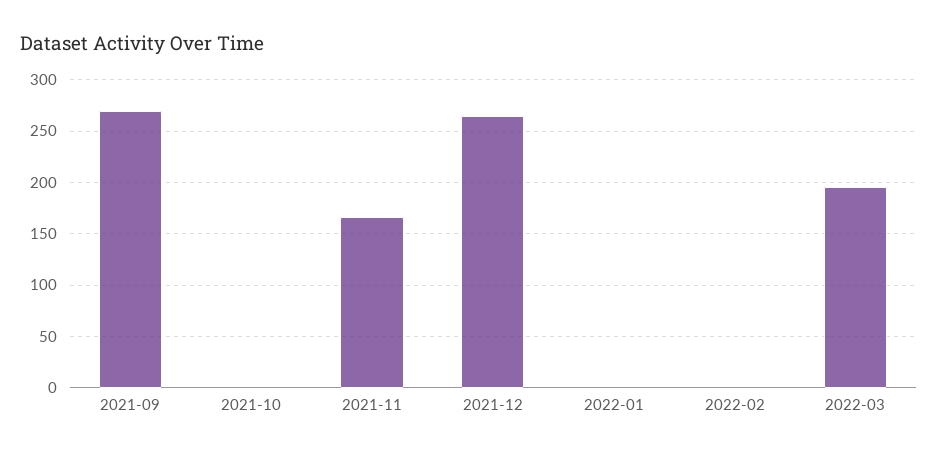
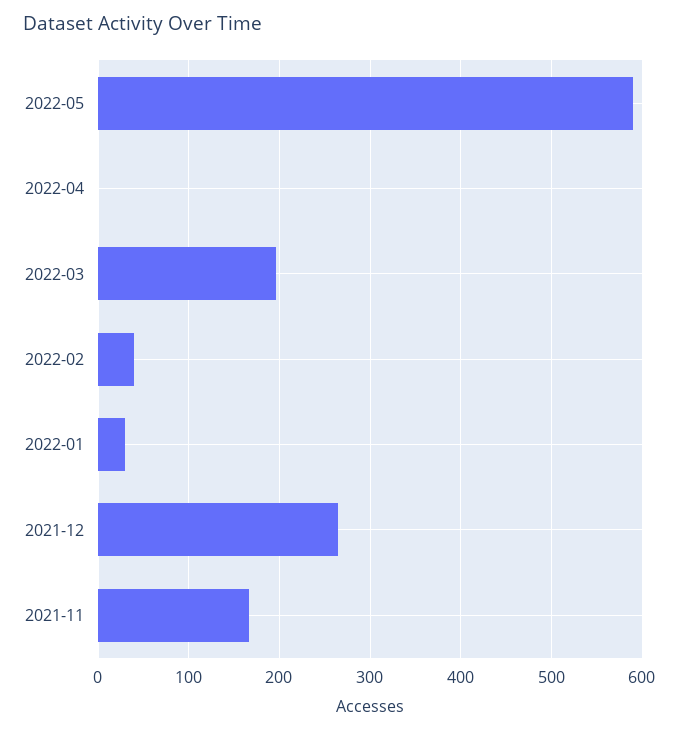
2021-09: 270 -> none
2021-10: 0 -> none
2022-01: 0 -> 30
2022-02: 0 -> 40
2022-05: none -> 590
2022-04: none -> 0

